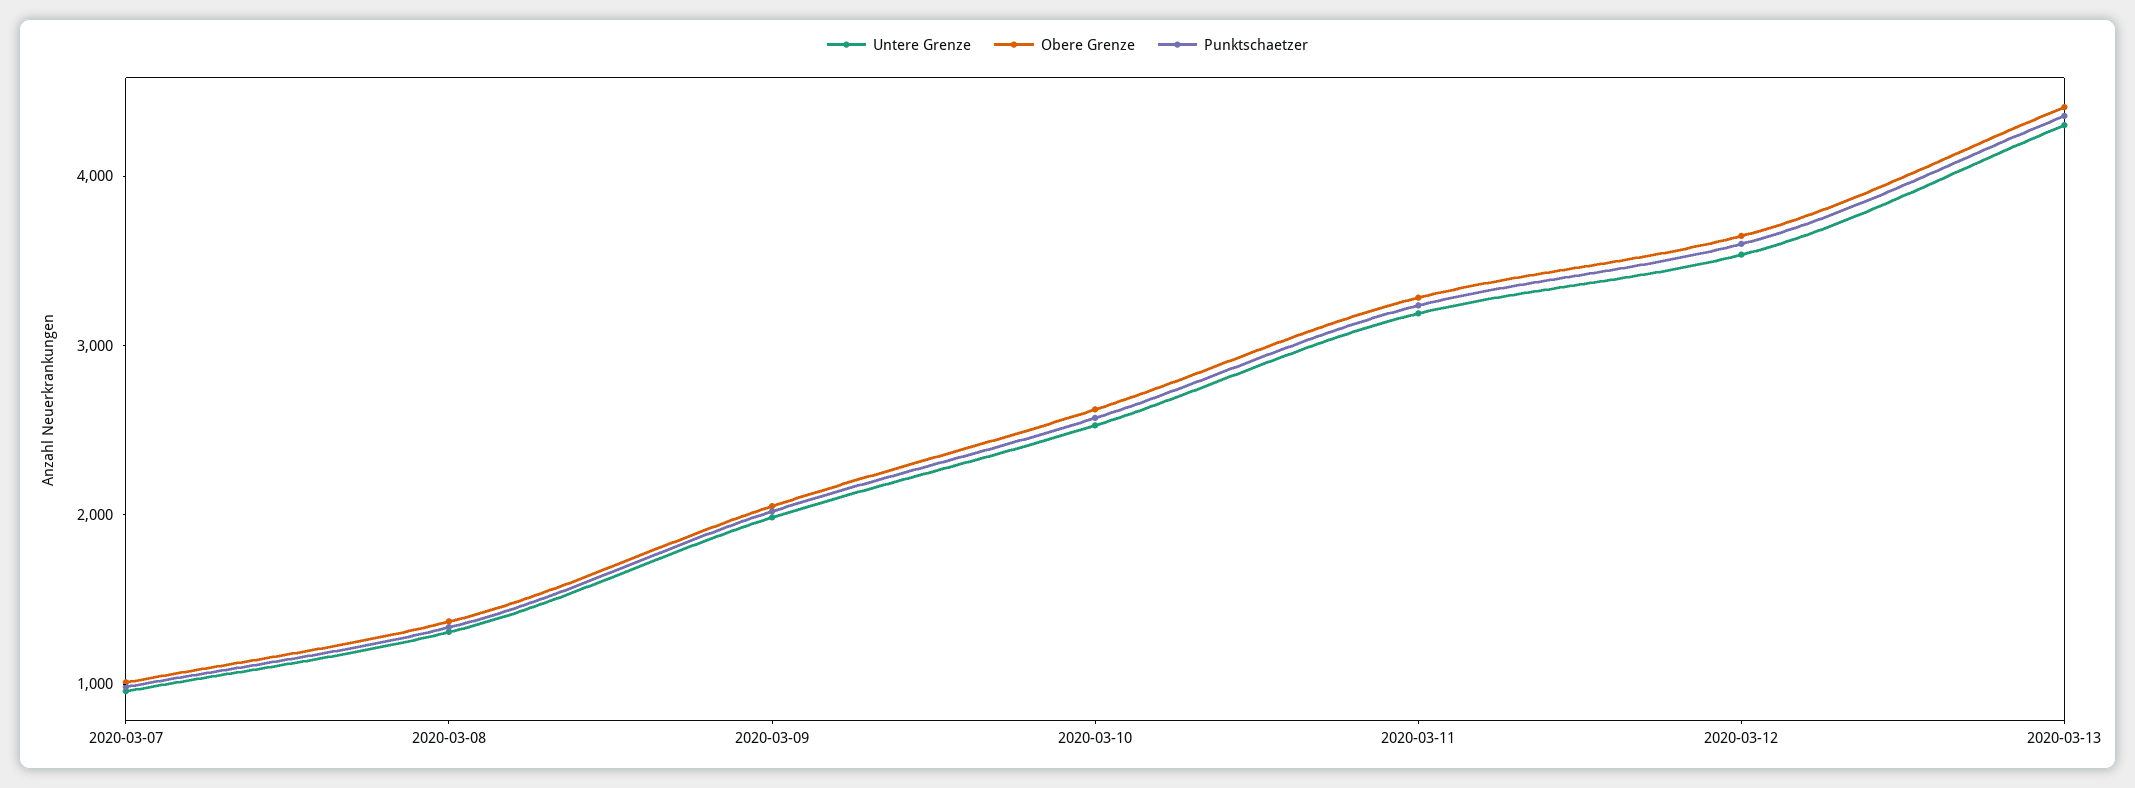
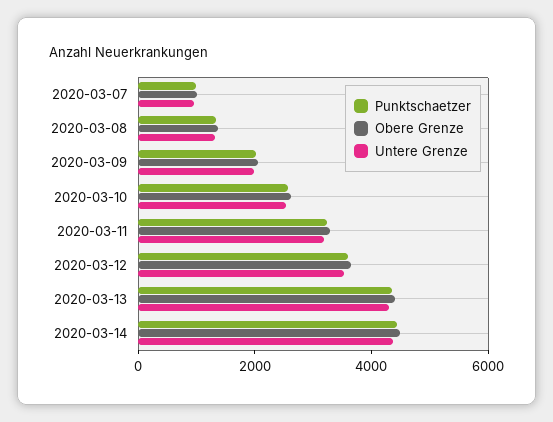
Punktschaetzer, 2020-03-14: none -> 4500
Obere Grenze, 2020-03-14: none -> 4500
Untere Grenze, 2020-03-14: none -> 4500

